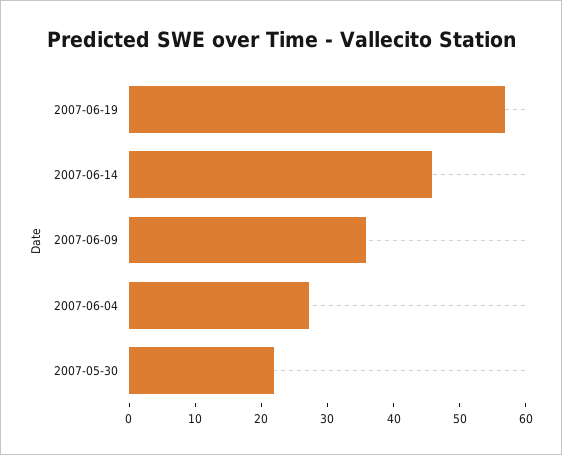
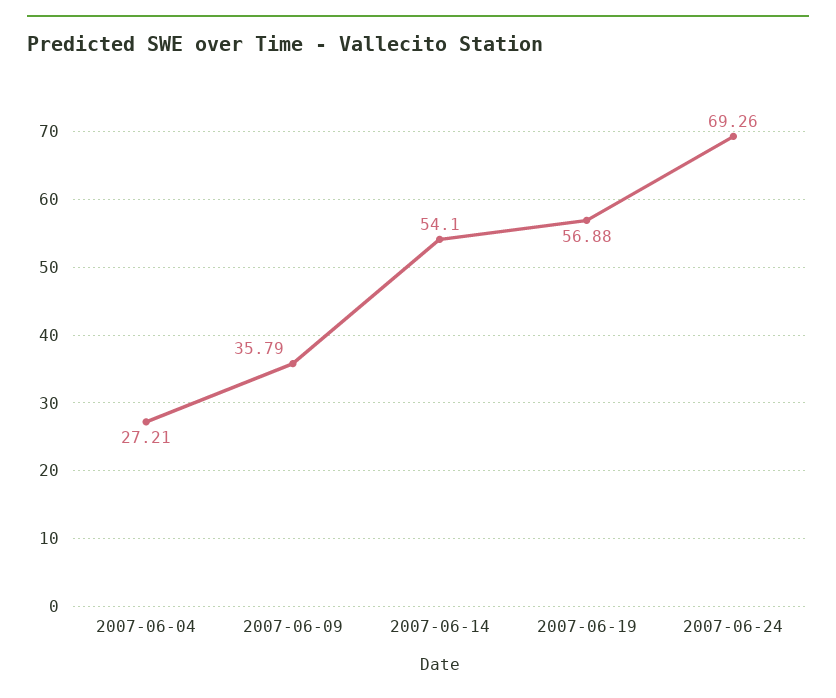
2007-06-14: 46 -> 54.1
2007-05-30: 22 -> none
2007-06-24: none -> 69.26

